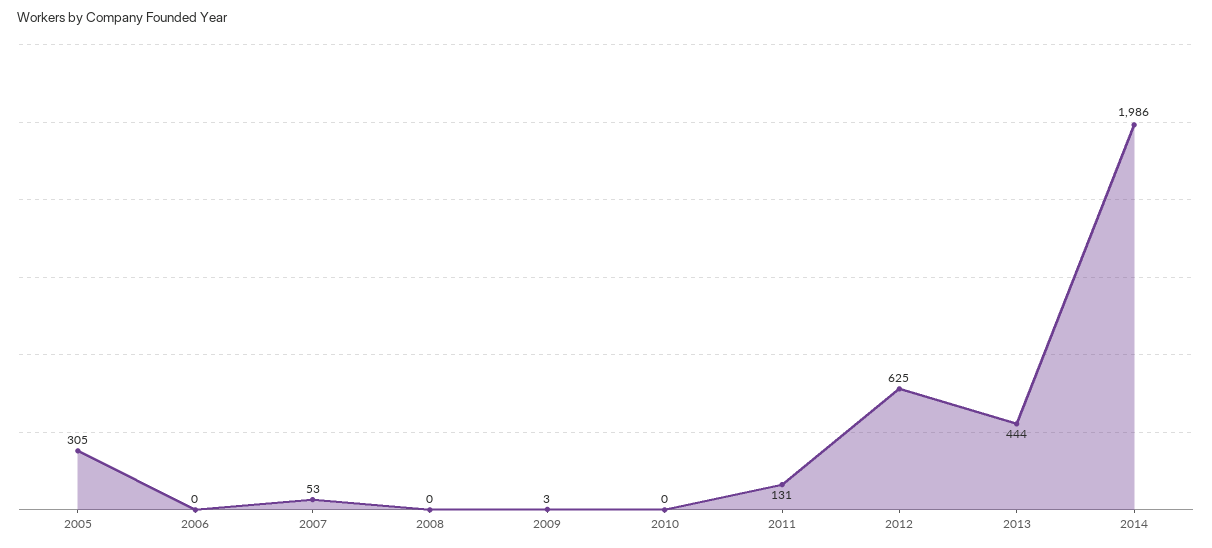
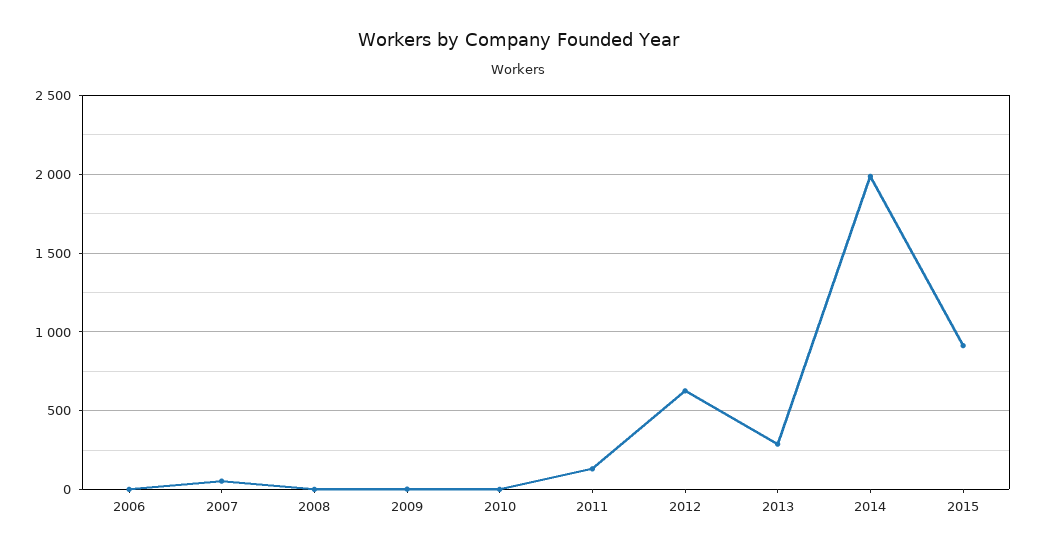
2005: 305 -> none
2013: 444 -> 300
2015: none -> 900

